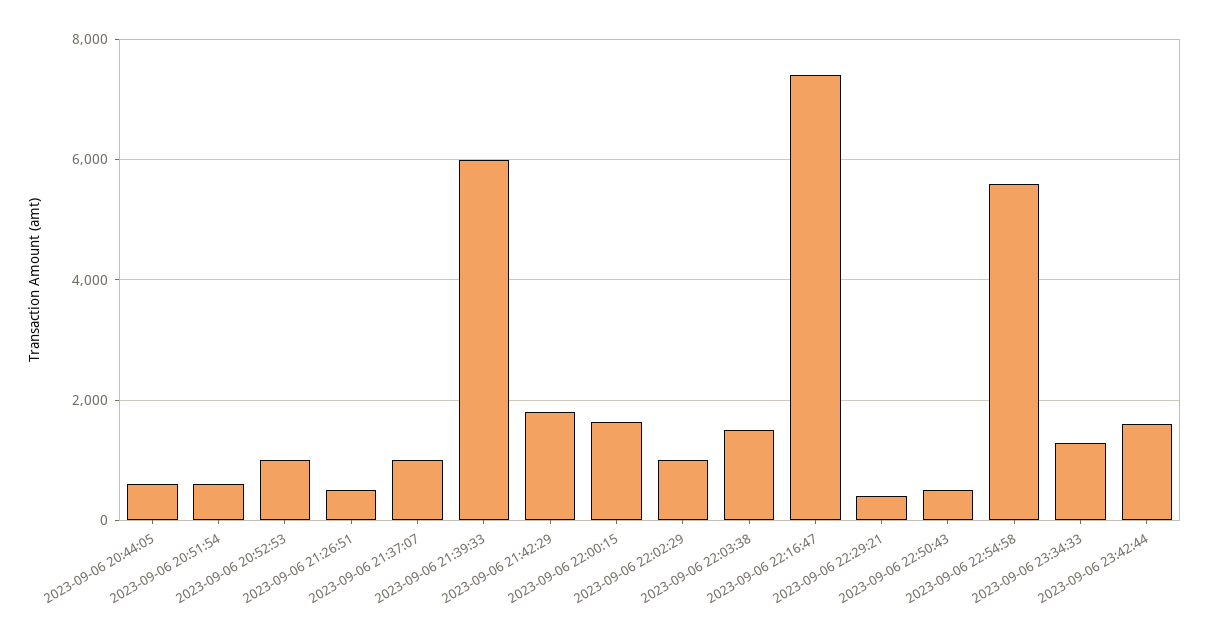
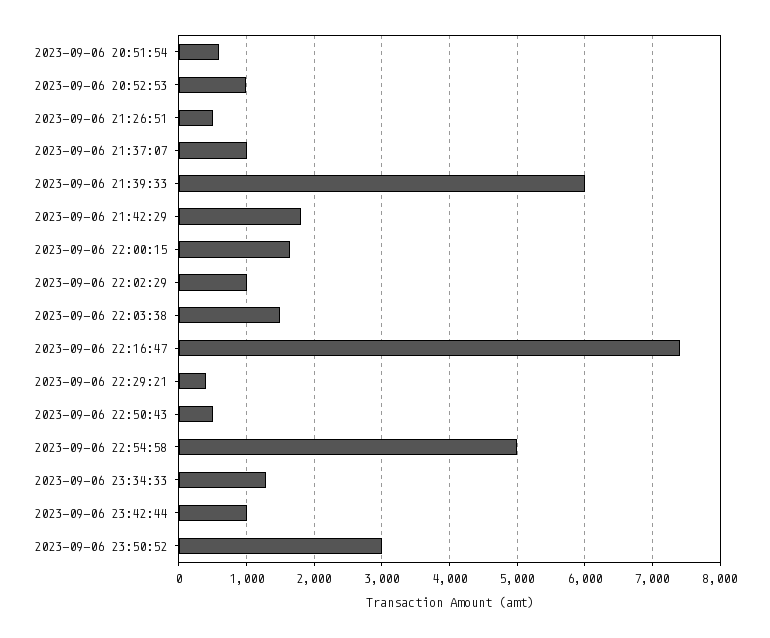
2023-09-06 20:44:05: 600 -> none
2023-09-06 22:54:58: 5600 -> 5000
2023-09-06 23:42:44: 1600 -> 1000
2023-09-06 23:50:52: none -> 3000

